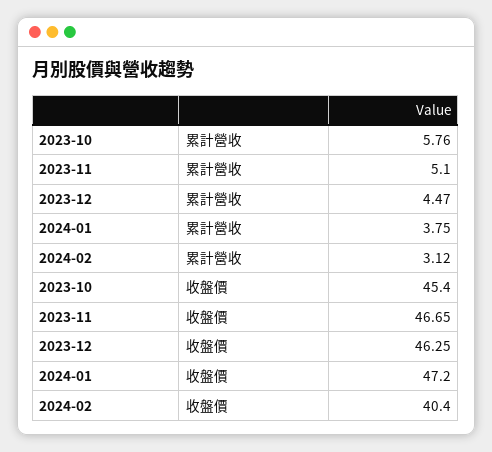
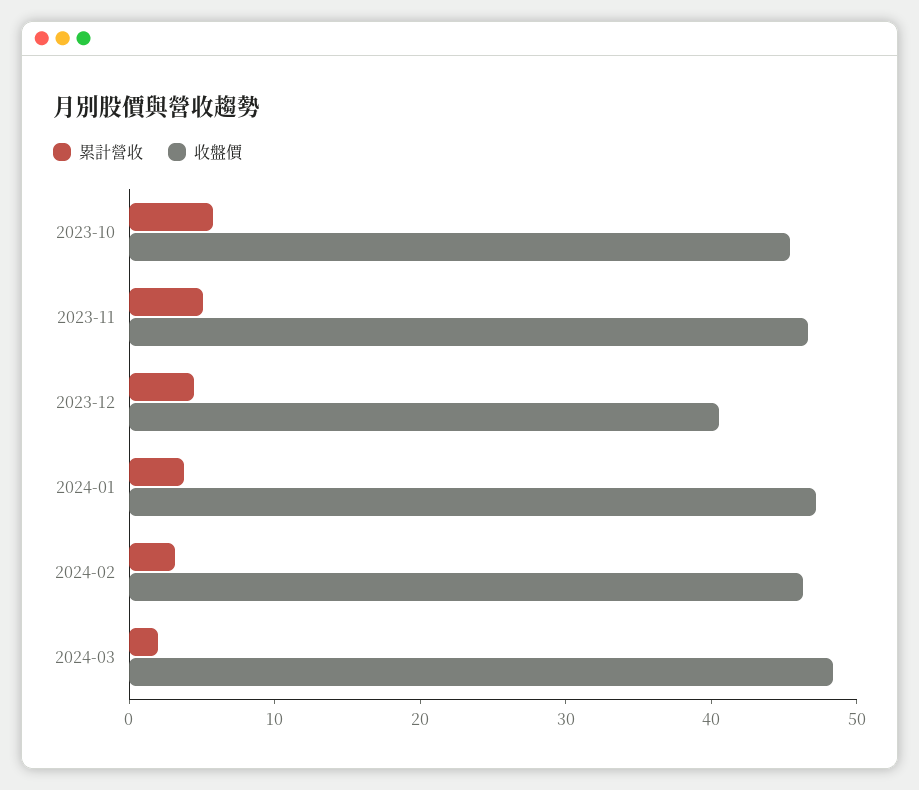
收盤價, 2023-12: 46.25 -> 40
收盤價, 2024-02: 40.4 -> 46
累計營收, 2024-03: none -> 2
收盤價, 2024-03: none -> 48

